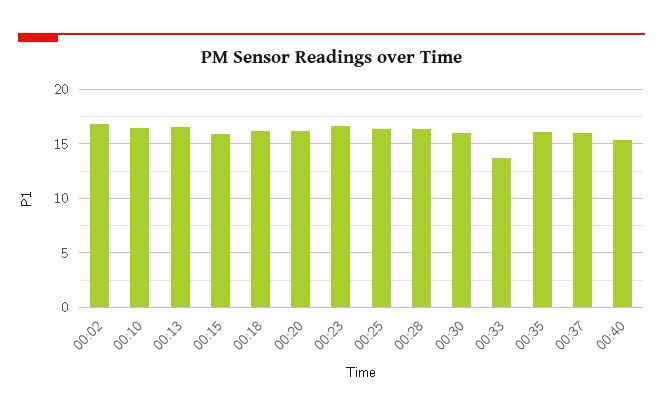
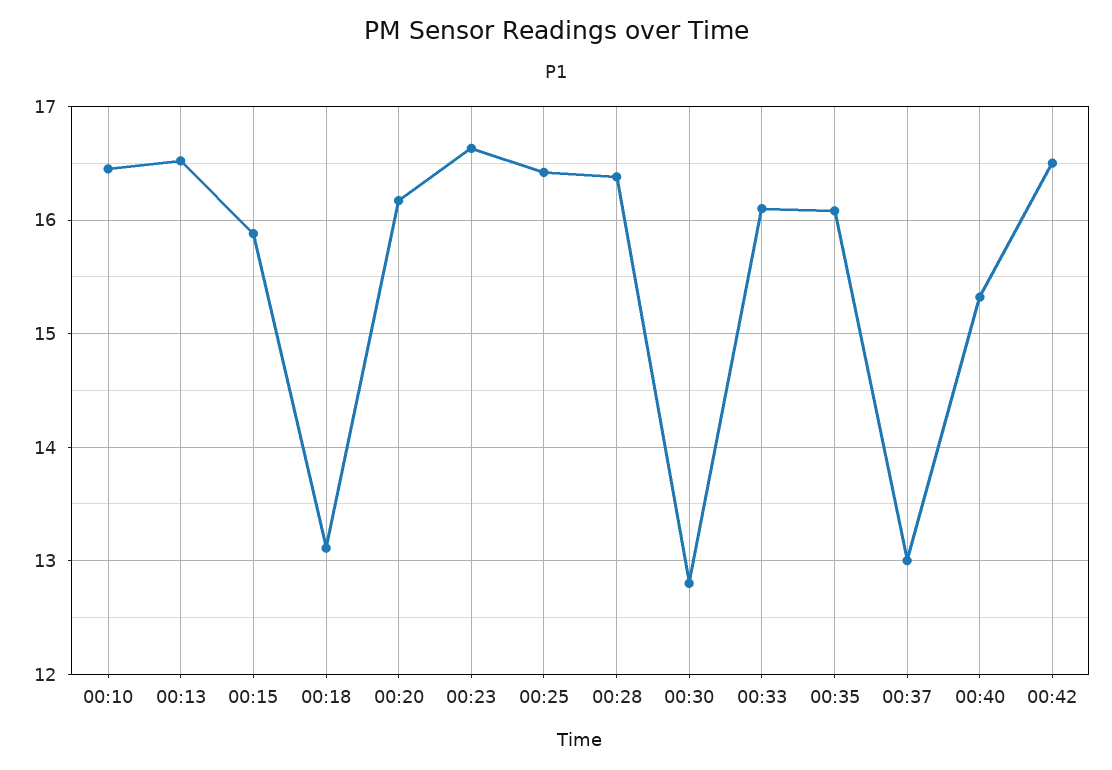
00:02: 17 -> none
00:18: 16 -> 13.1
00:30: 16 -> 12.8
00:33: 14 -> 16.1
00:37: 16 -> 13
00:42: none -> 16.5

